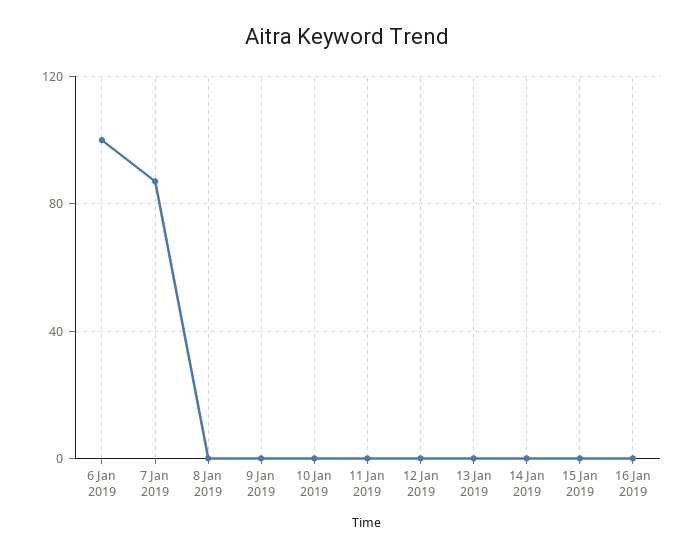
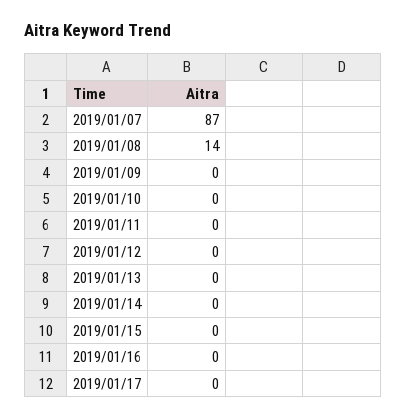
6 Jan 2019: 100 -> none
8 Jan 2019: 0 -> 14
2019/01/17: none -> 0

